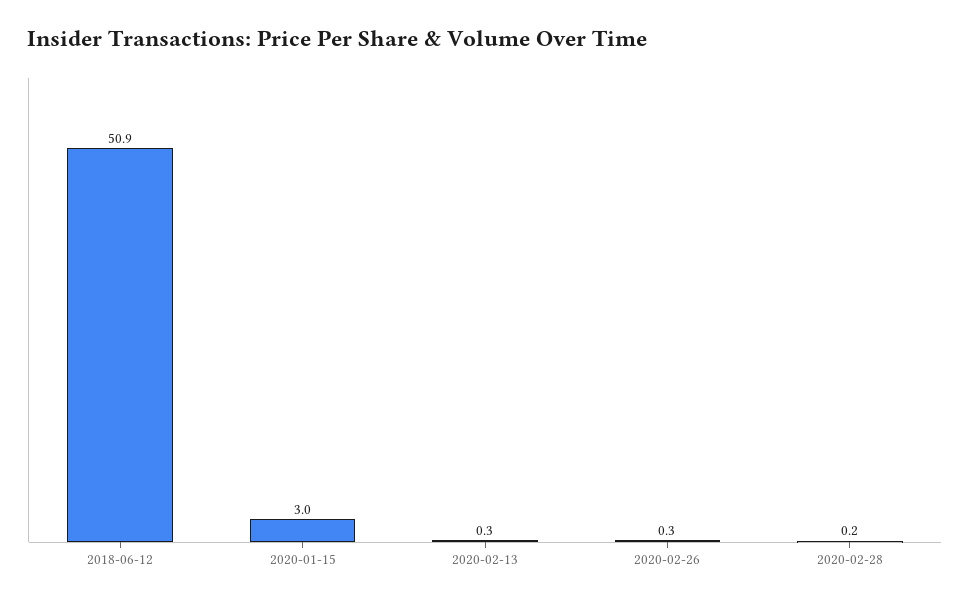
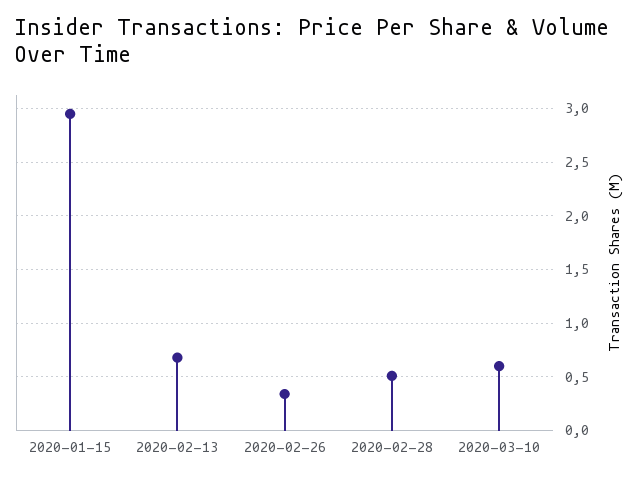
2018-06-12: 50.9 -> none
2020-02-13: 0.3 -> 0.7
2020-02-28: 0.2 -> 0.5
2020-03-10: none -> 0.6

